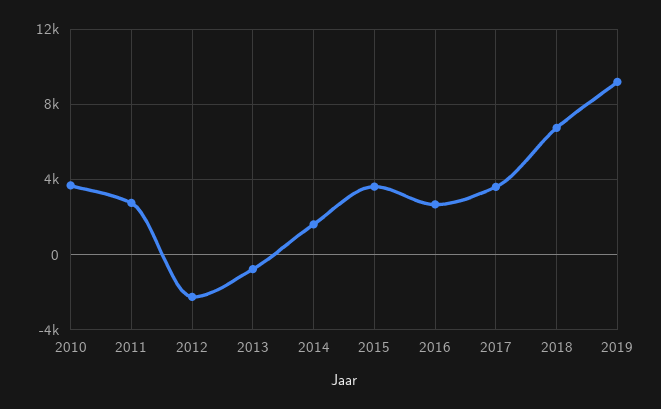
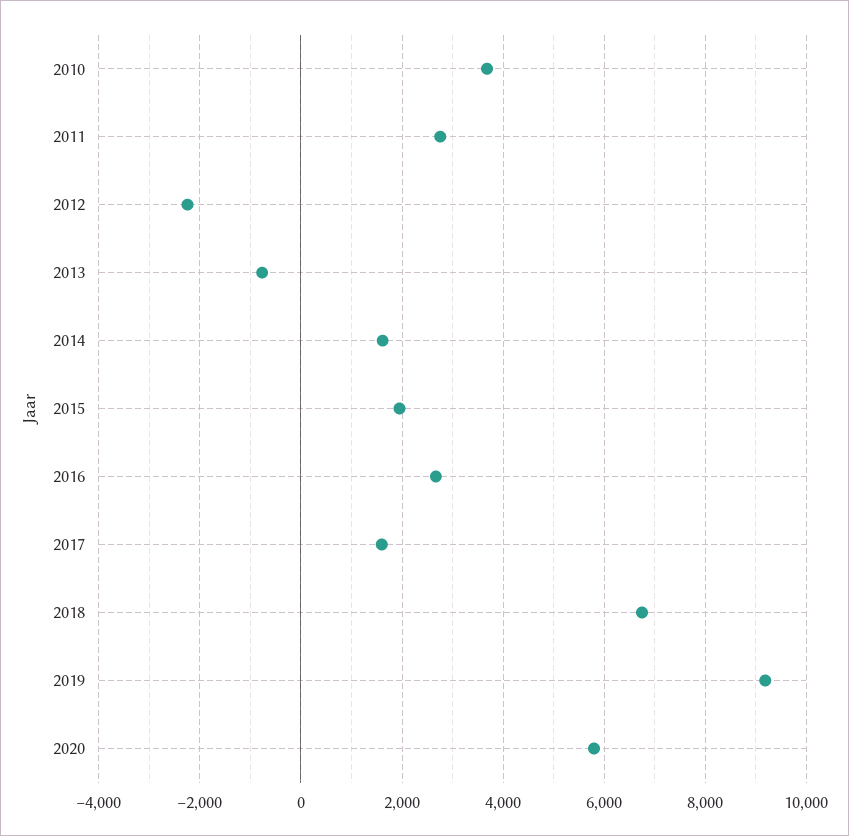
2015: 3500 -> 2000
2017: 3500 -> 1600
2020: none -> 5800

